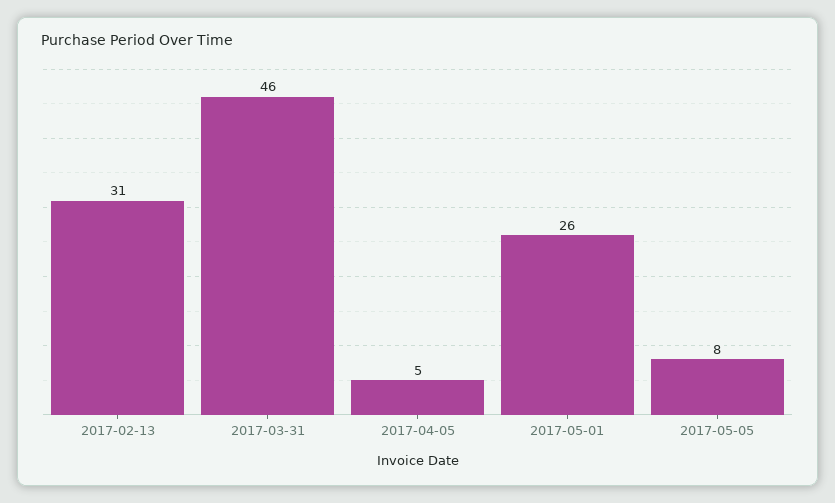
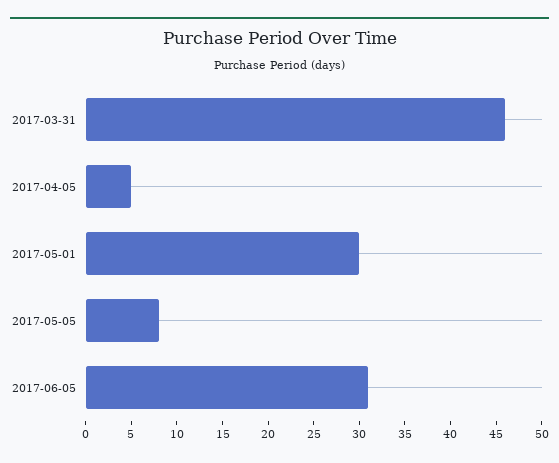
2017-02-13: 31 -> none
2017-05-01: 26 -> 30
2017-06-05: none -> 31

